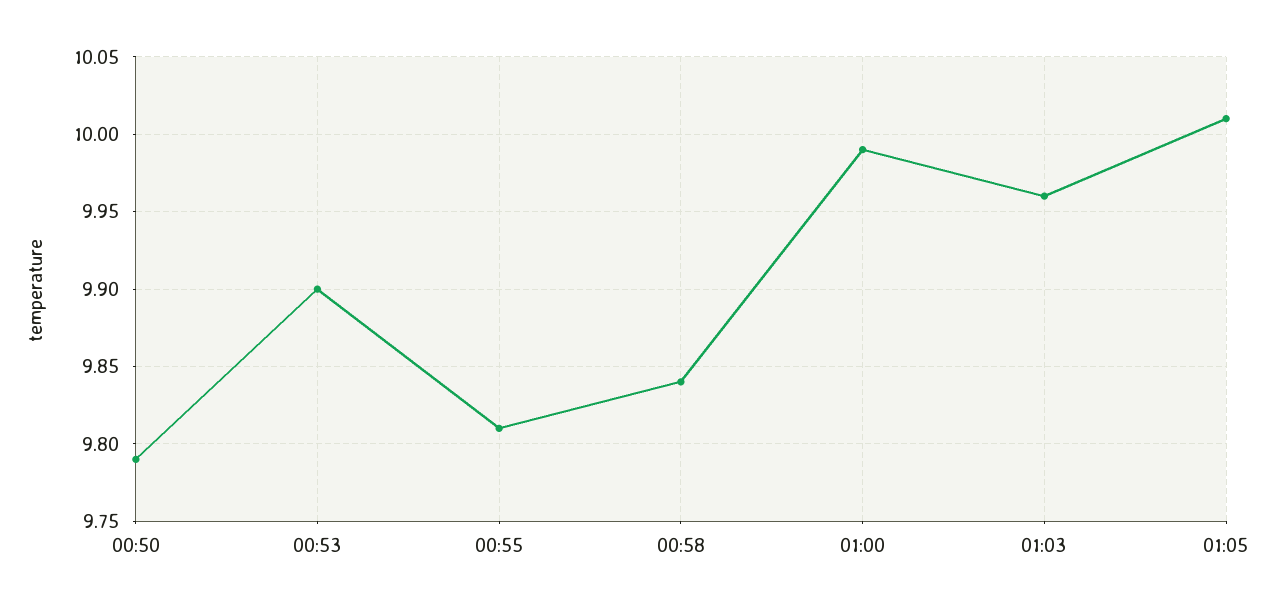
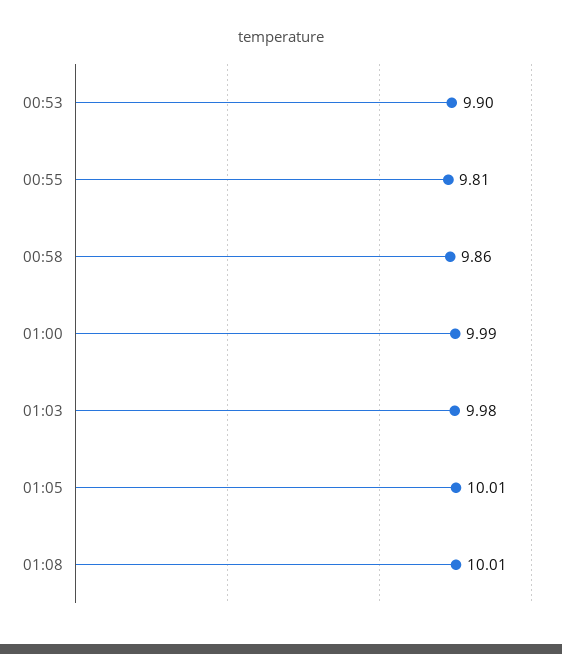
00:50: 9.79 -> none
00:58: 9.84 -> 9.86
01:03: 9.96 -> 9.98
01:08: none -> 10.01

